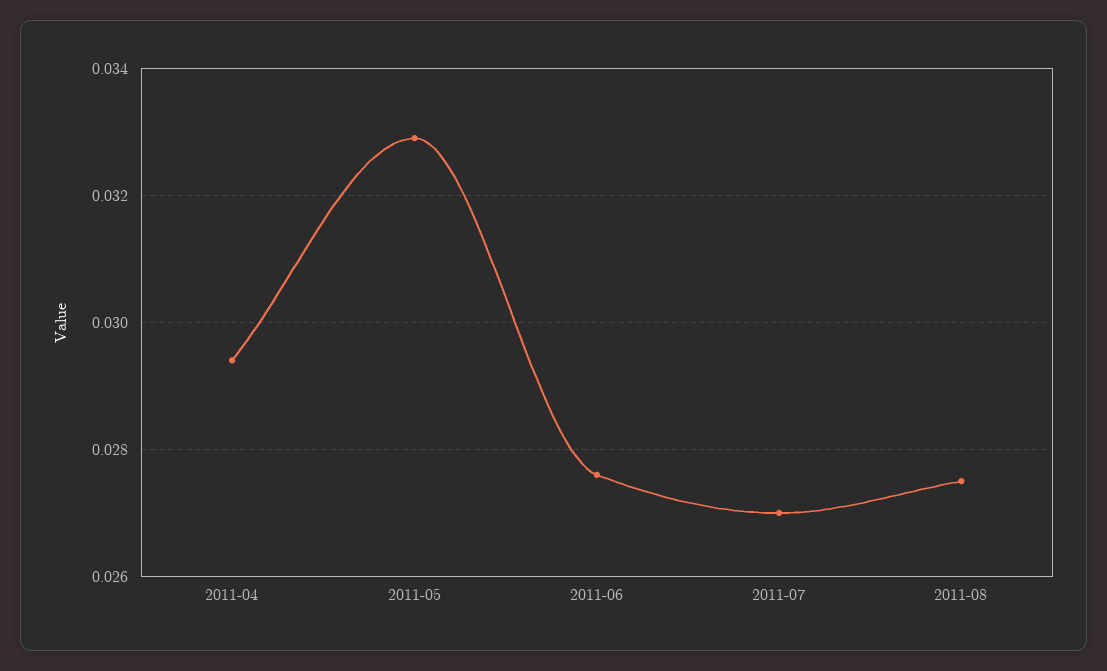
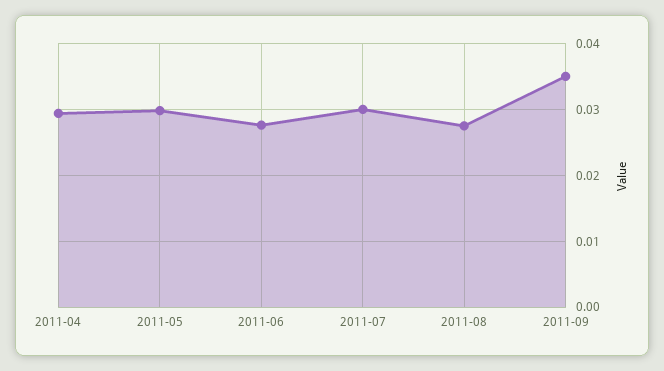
2011-05: 0.033 -> 0.03
2011-07: 0.027 -> 0.03
2011-09: none -> 0.035

